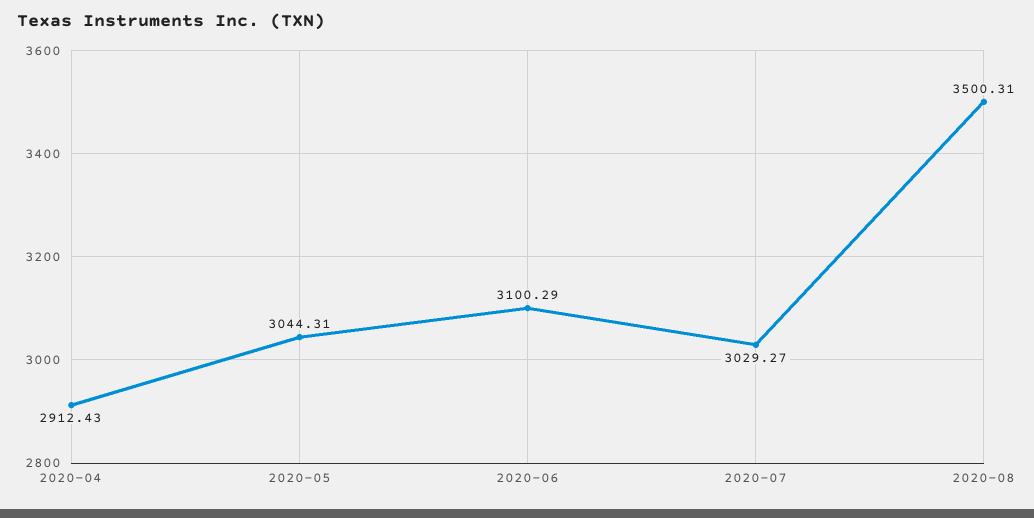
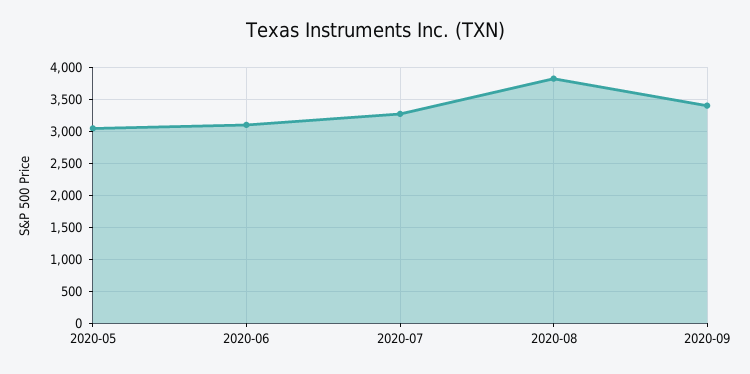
2020-04: 2912.43 -> none
2020-07: 3029.27 -> 3300
2020-08: 3500.31 -> 3800
2020-09: none -> 3400

